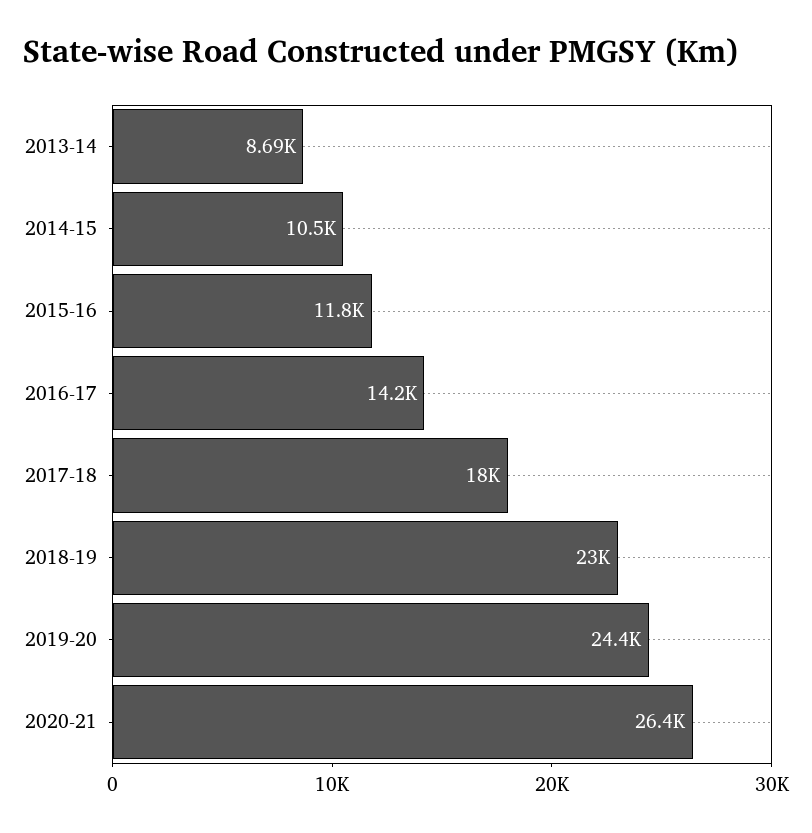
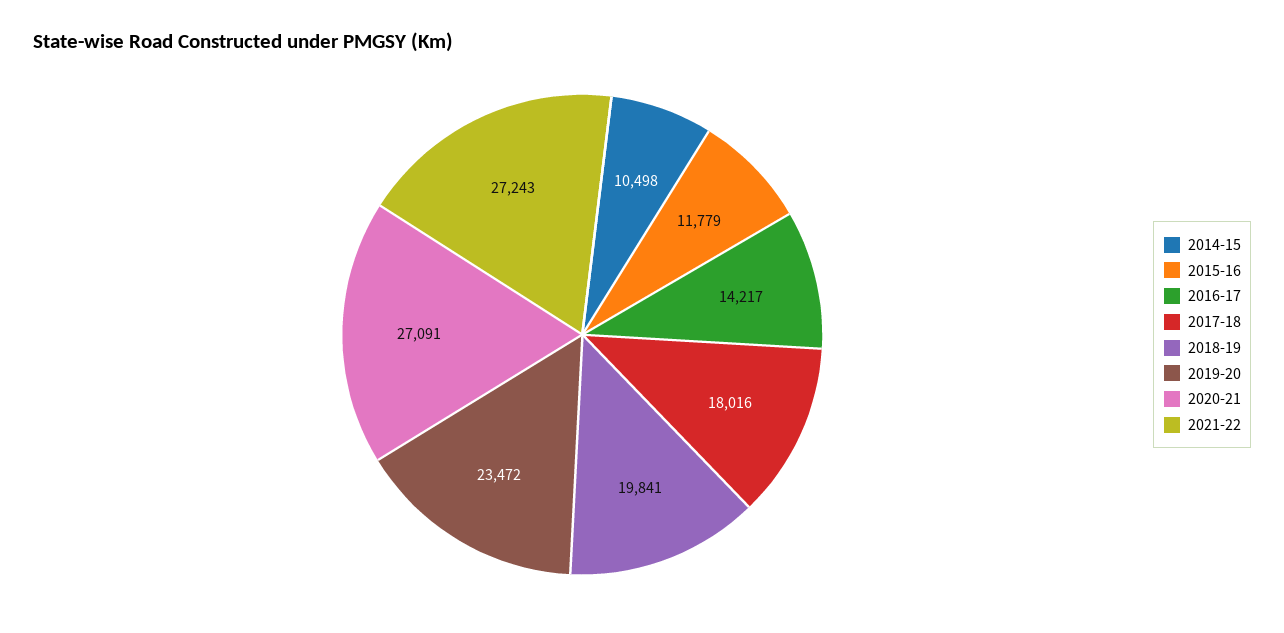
2013-14: 8690 -> none
2018-19: 23000 -> 19841
2019-20: 24400 -> 23472
2020-21: 26400 -> 27091
2021-22: none -> 27243

